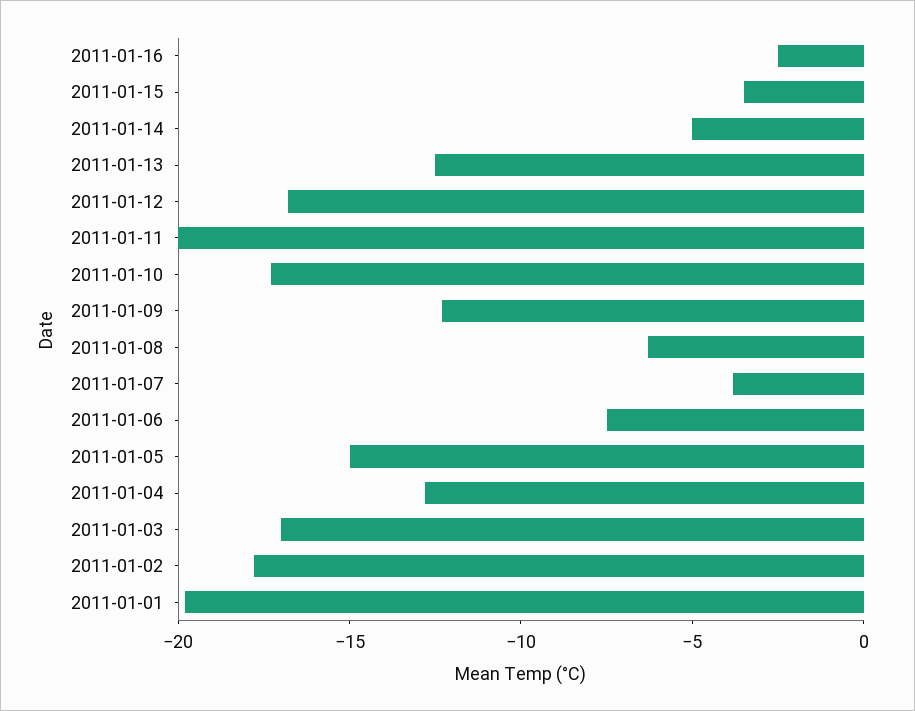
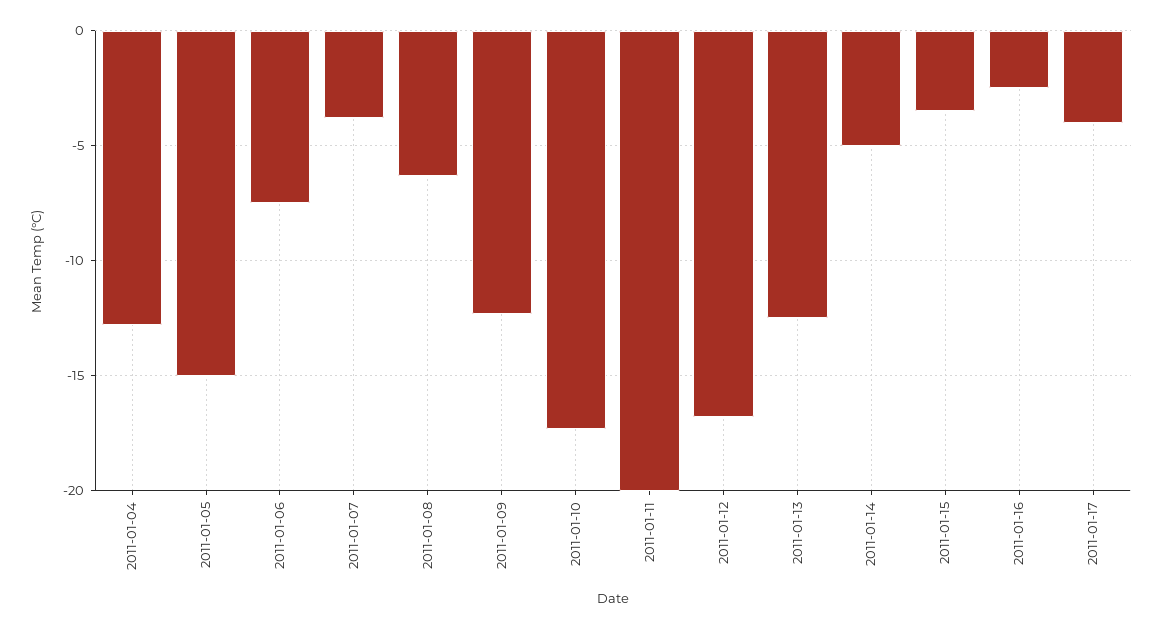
2011-01-03: -17 -> none
2011-01-02: -18 -> none
2011-01-01: -20 -> none
2011-01-17: none -> -4

